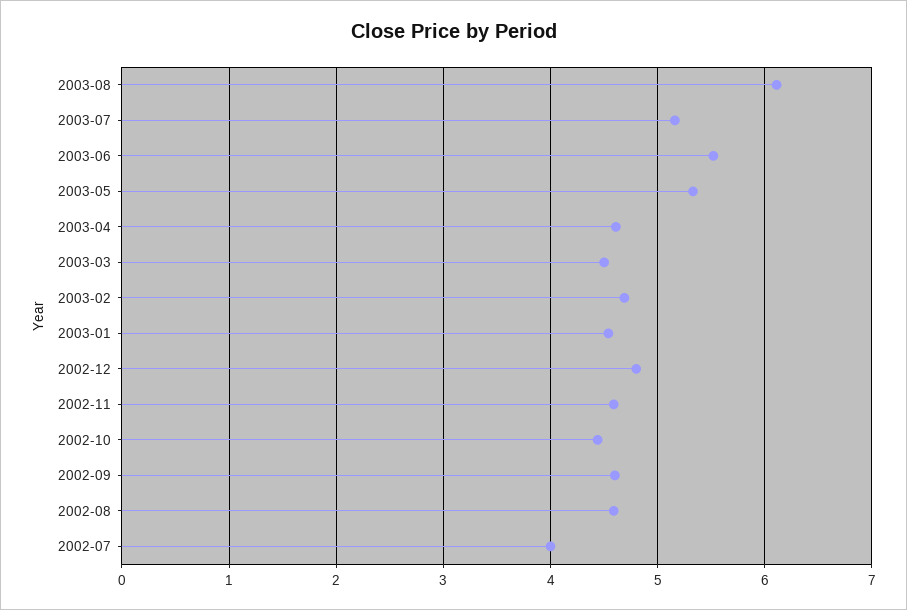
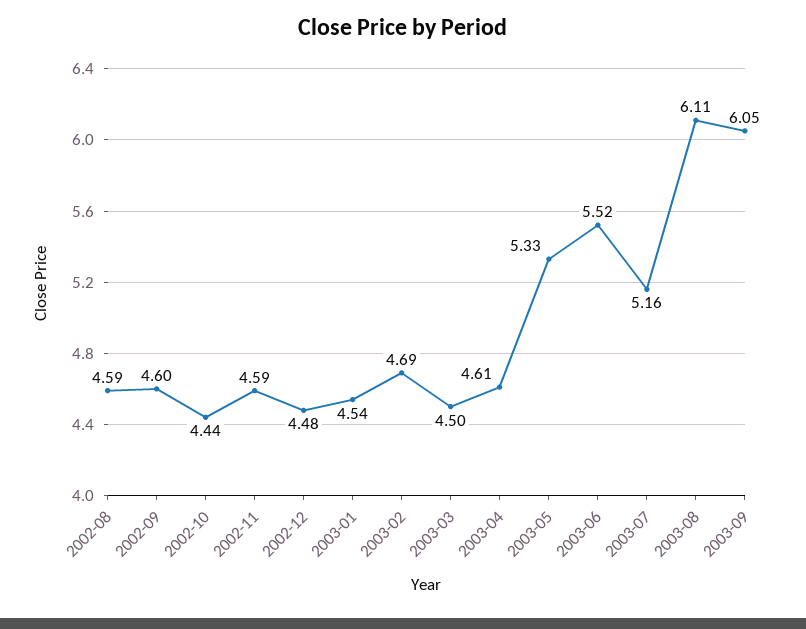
2002-12: 4.8 -> 4.48
2002-07: 4 -> none
2003-09: none -> 6.05

